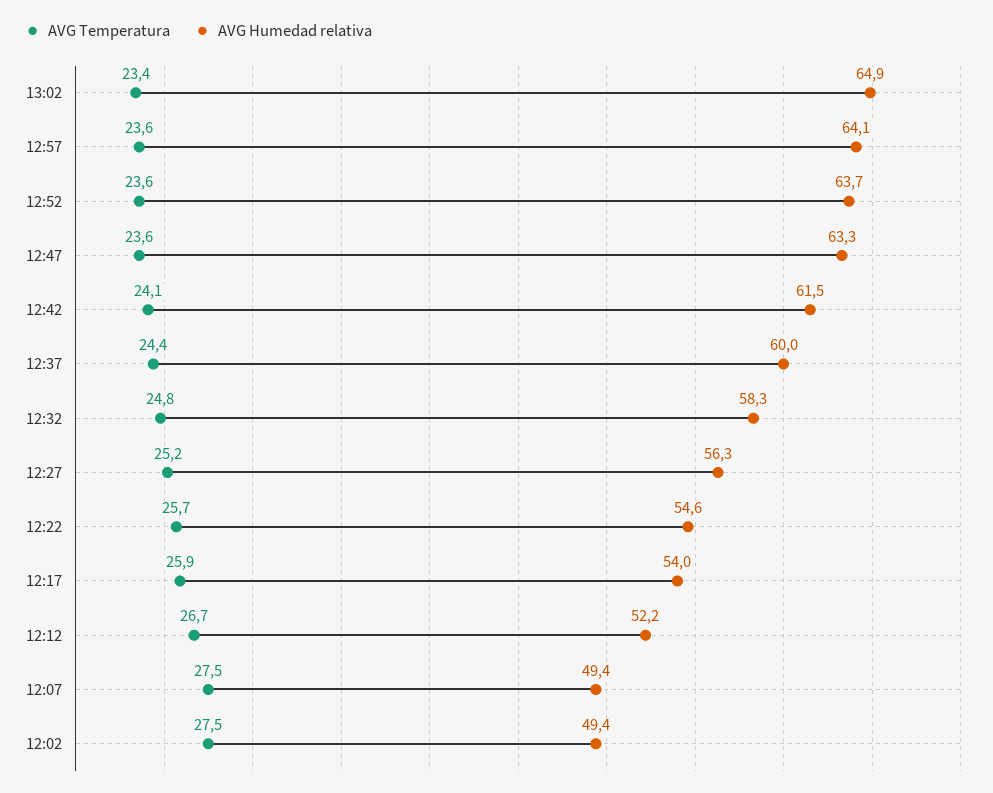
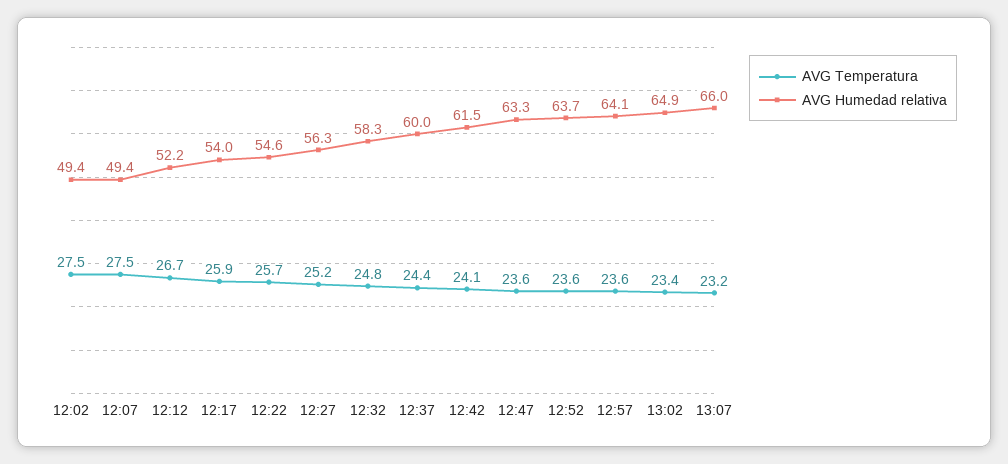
AVG Temperatura, 13:07: none -> 23.2
AVG Humedad relativa, 13:07: none -> 66

